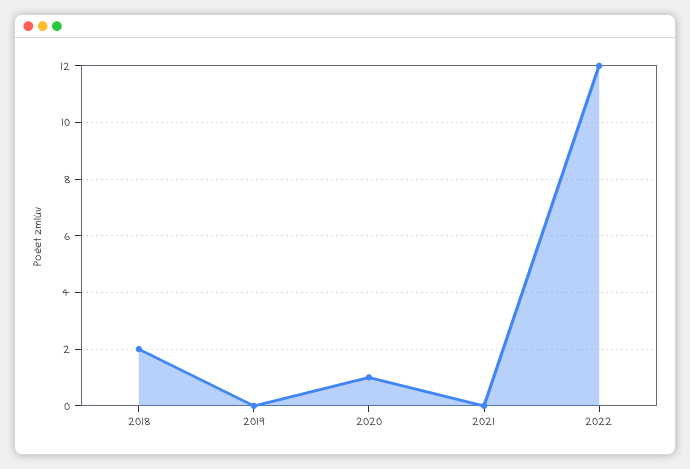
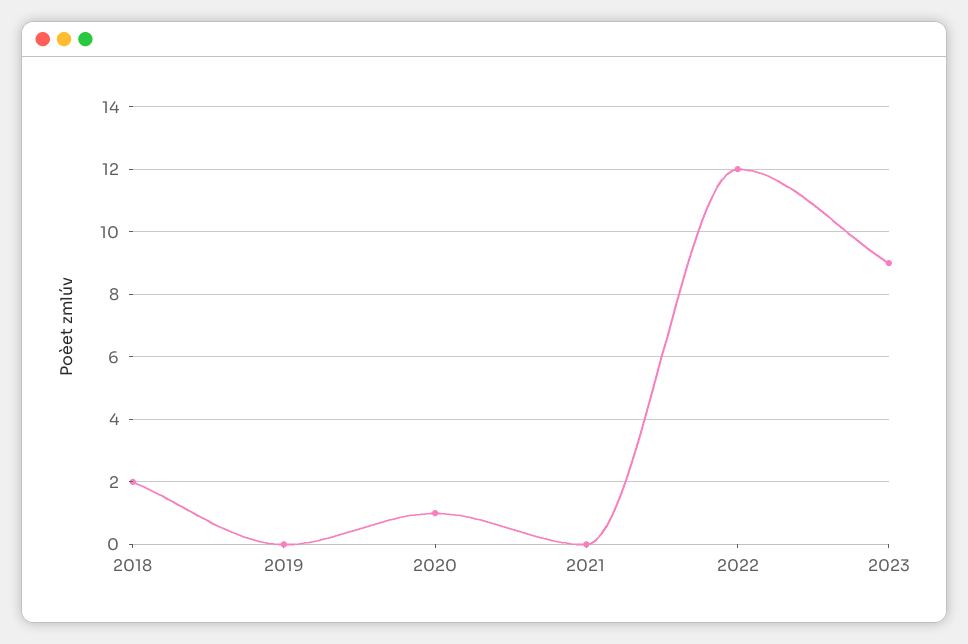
2023: none -> 9

